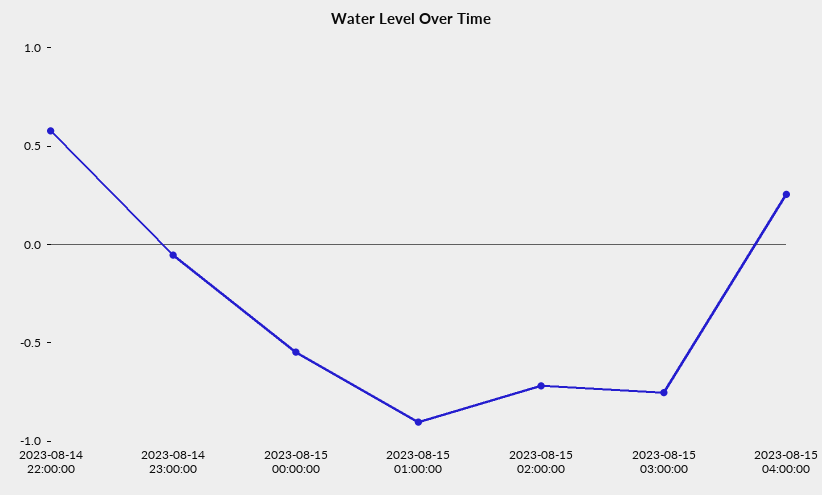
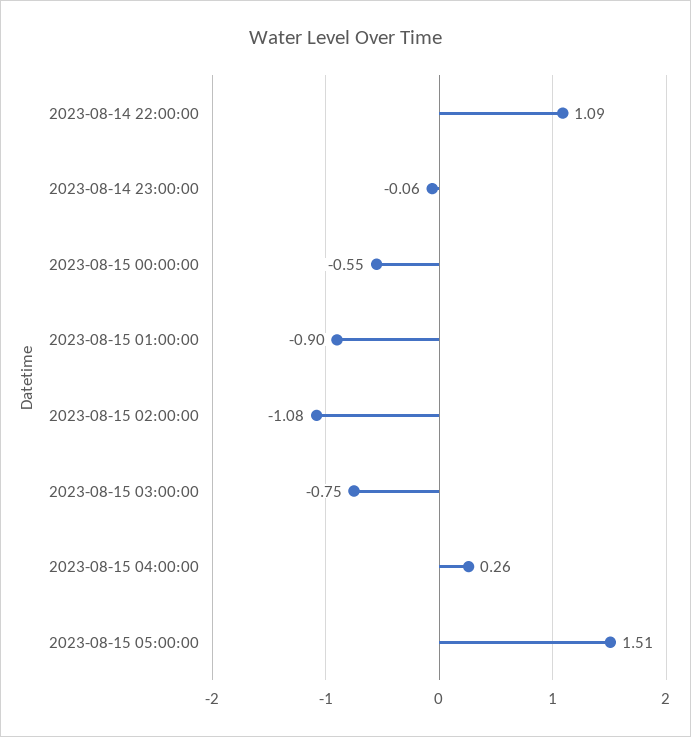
2023-08-14 22:00:00: 0.6 -> 1.09
2023-08-15 02:00:00: -0.7 -> -1.08
2023-08-15 05:00:00: none -> 1.51

